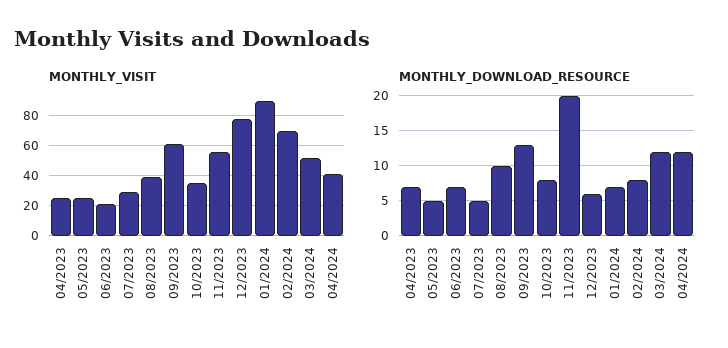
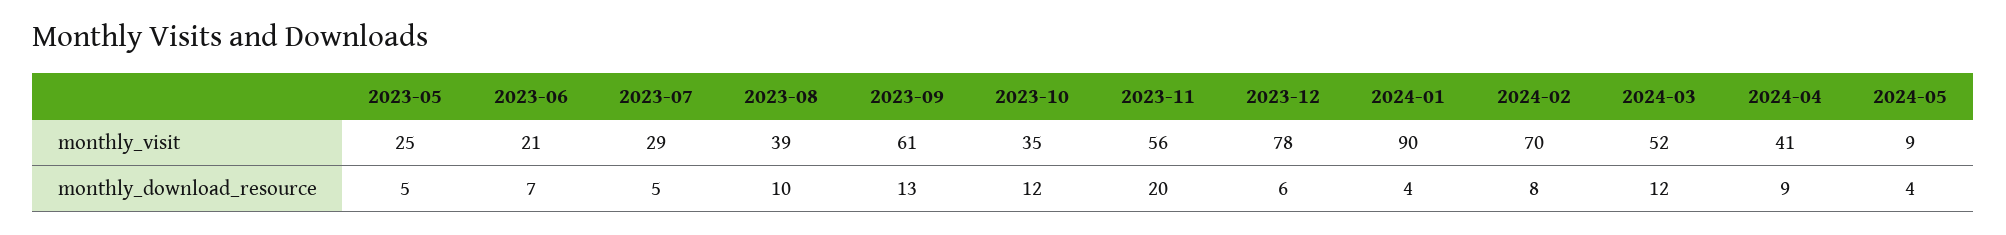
MONTHLY_VISIT, 04/2023: 25 -> none
MONTHLY_DOWNLOAD_RESOURCE, 04/2023: 7 -> none
MONTHLY_DOWNLOAD_RESOURCE, 10/2023: 8 -> 12
MONTHLY_DOWNLOAD_RESOURCE, 01/2024: 7 -> 4
MONTHLY_DOWNLOAD_RESOURCE, 04/2024: 12 -> 9
MONTHLY_VISIT, 2024-05: none -> 9
MONTHLY_DOWNLOAD_RESOURCE, 2024-05: none -> 4

